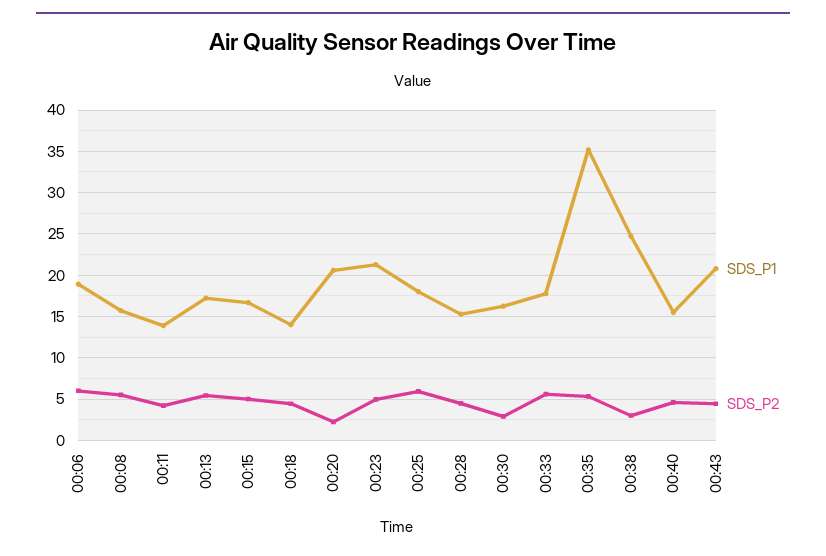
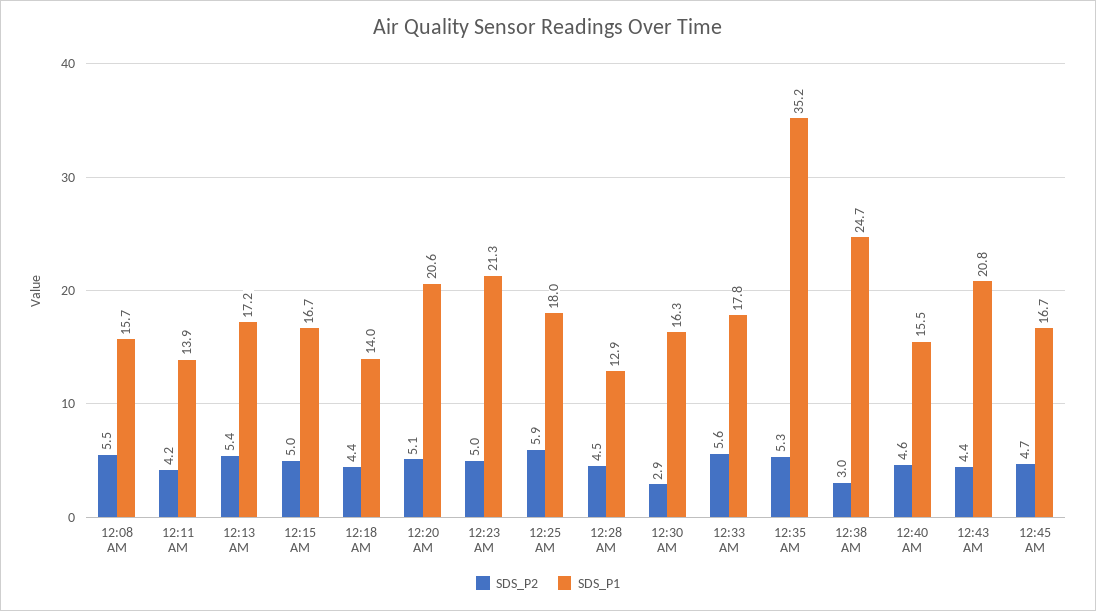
SDS_P1, 00:06: 19 -> none
SDS_P2, 00:06: 6 -> none
SDS_P2, 00:20: 2 -> 5.1
SDS_P1, 00:28: 15 -> 12.9
SDS_P2, 12:45 AM: none -> 4.7
SDS_P1, 12:45 AM: none -> 16.7

